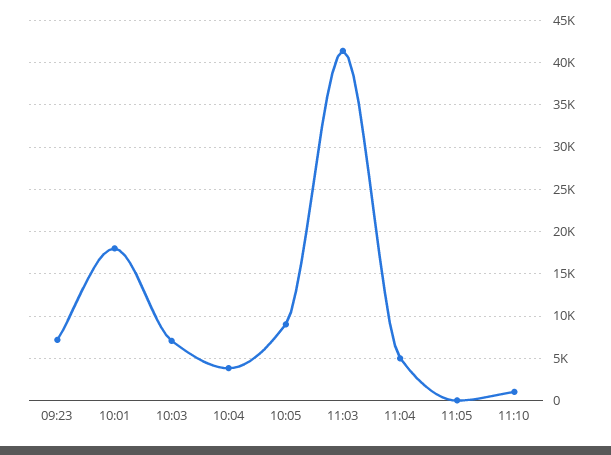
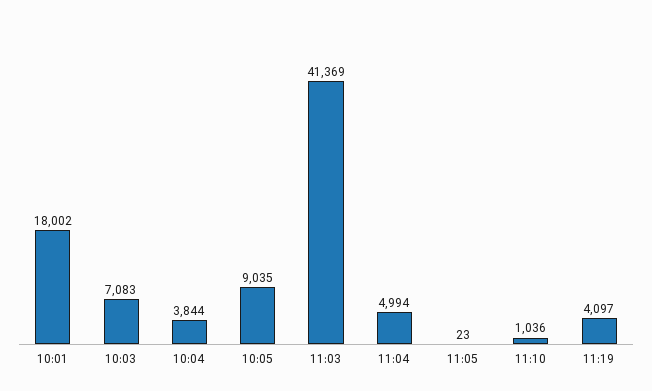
09:23: 7000 -> none
11:19: none -> 4097

